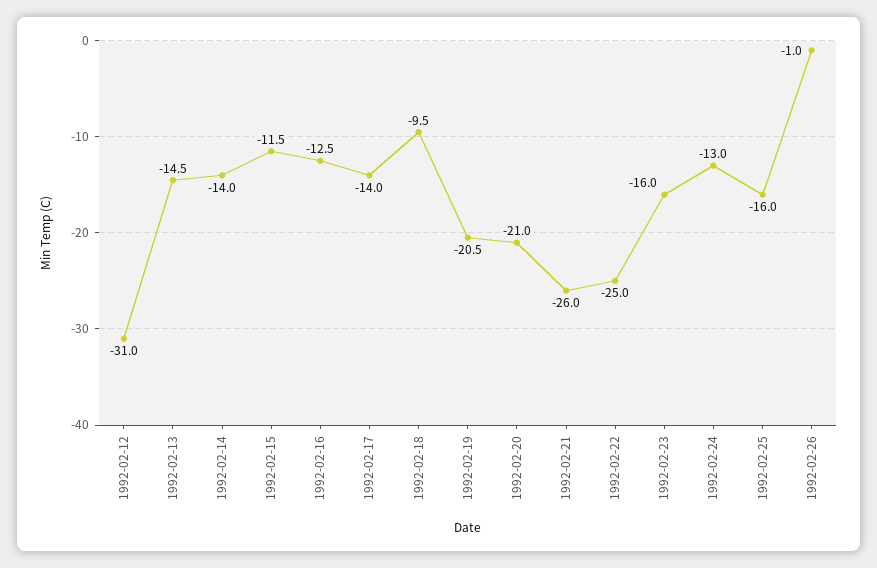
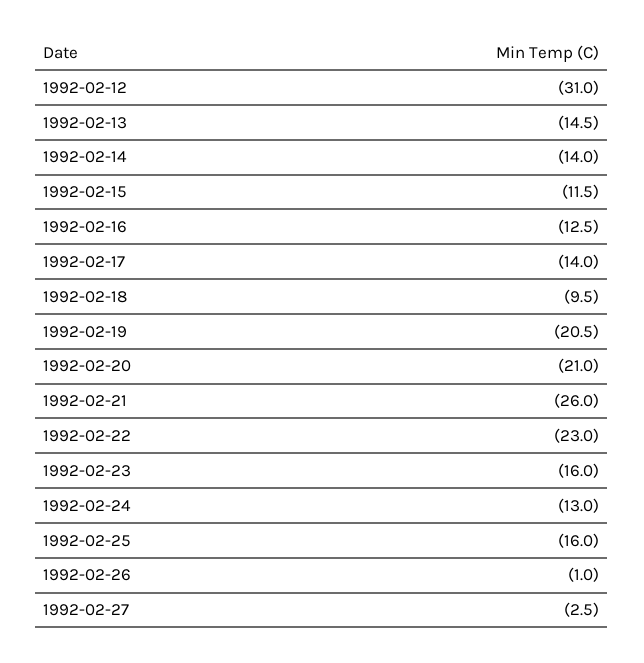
1992-02-22: -25 -> -23
1992-02-27: none -> -2.5

